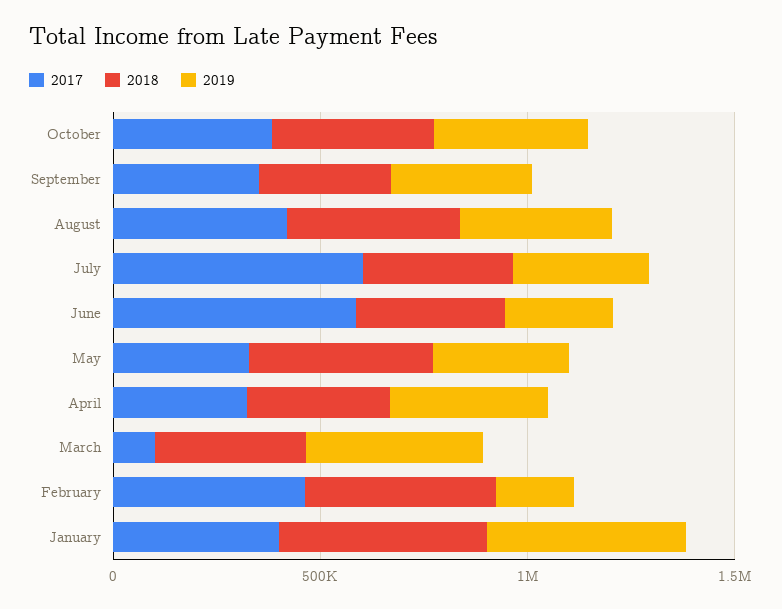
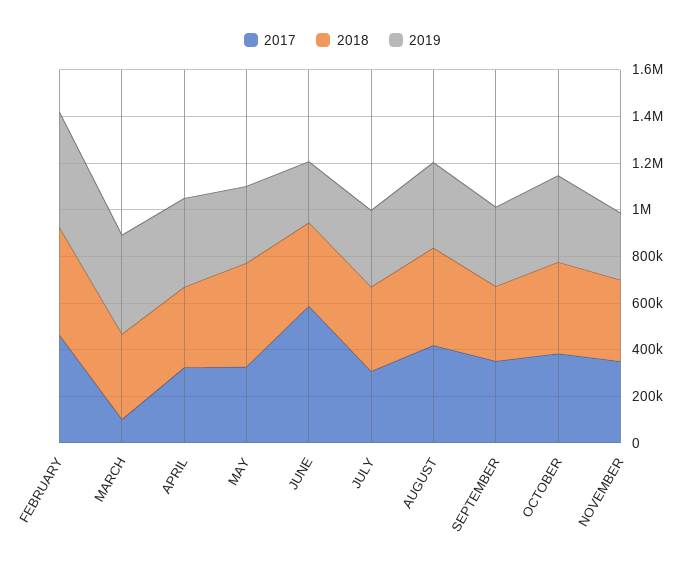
2017, July: 600000 -> 300000
2019, February: 200000 -> 500000
2017, January: 400000 -> none
2018, January: 500000 -> none
2019, January: 500000 -> none
2017, NOVEMBER: none -> 350000
2018, NOVEMBER: none -> 350000
2019, NOVEMBER: none -> 300000

